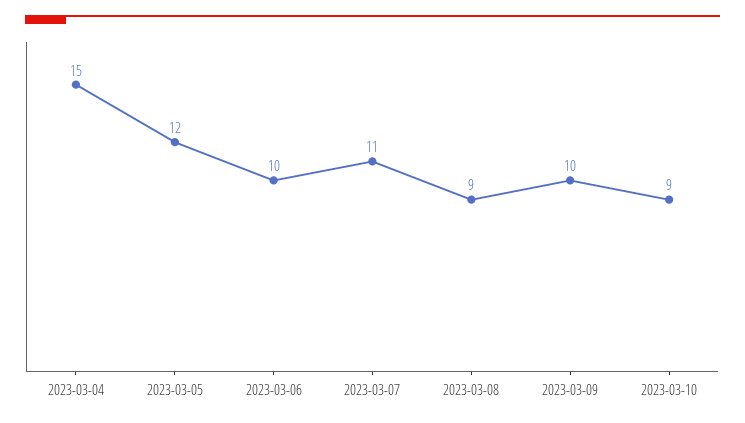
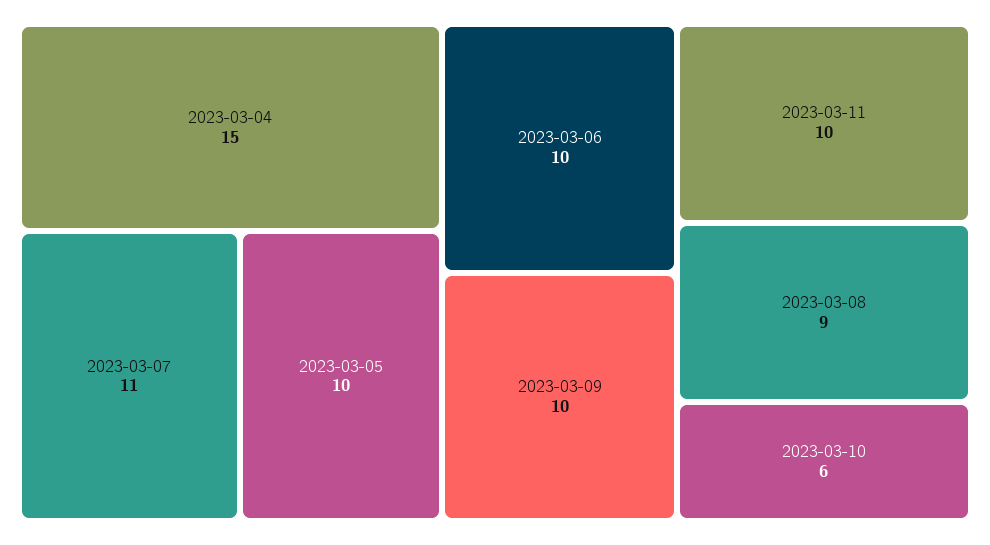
2023-03-05: 12 -> 10
2023-03-10: 9 -> 6
2023-03-11: none -> 10

